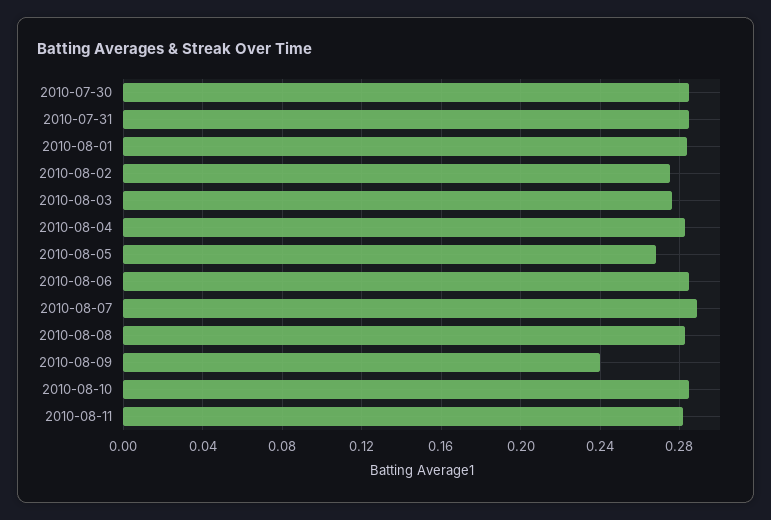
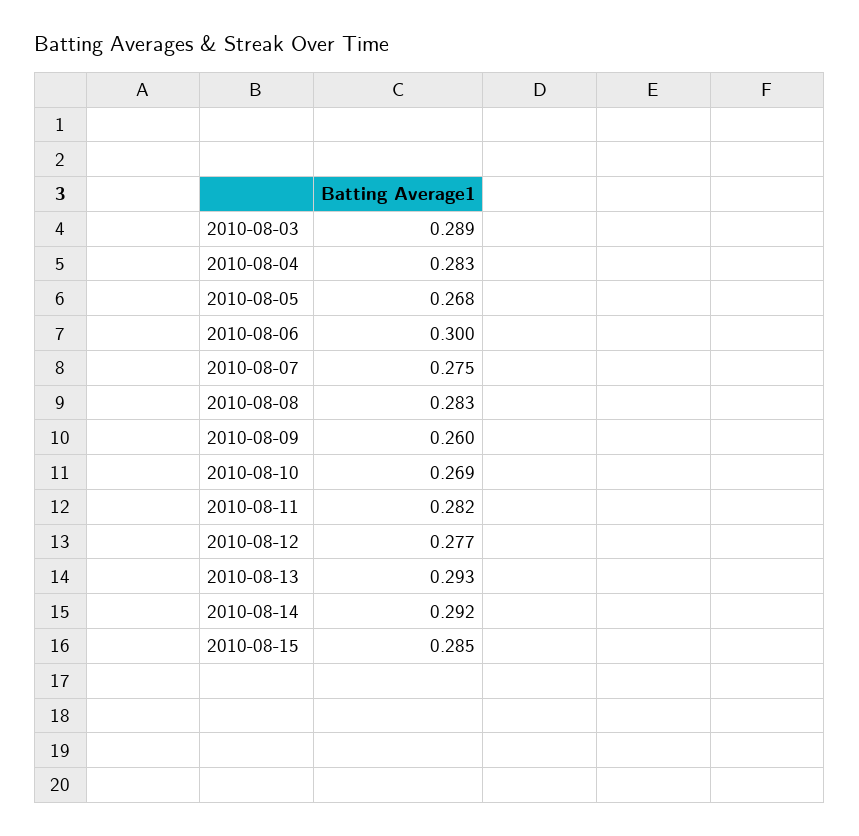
2010-07-30: 0.285 -> none
2010-07-31: 0.285 -> none
2010-08-01: 0.285 -> none
2010-08-02: 0.275 -> none
2010-08-03: 0.275 -> 0.289
2010-08-06: 0.285 -> 0.3
2010-08-07: 0.29 -> 0.275
2010-08-09: 0.24 -> 0.26
2010-08-10: 0.285 -> 0.269
2010-08-12: none -> 0.277
2010-08-13: none -> 0.293
2010-08-14: none -> 0.292
2010-08-15: none -> 0.285

